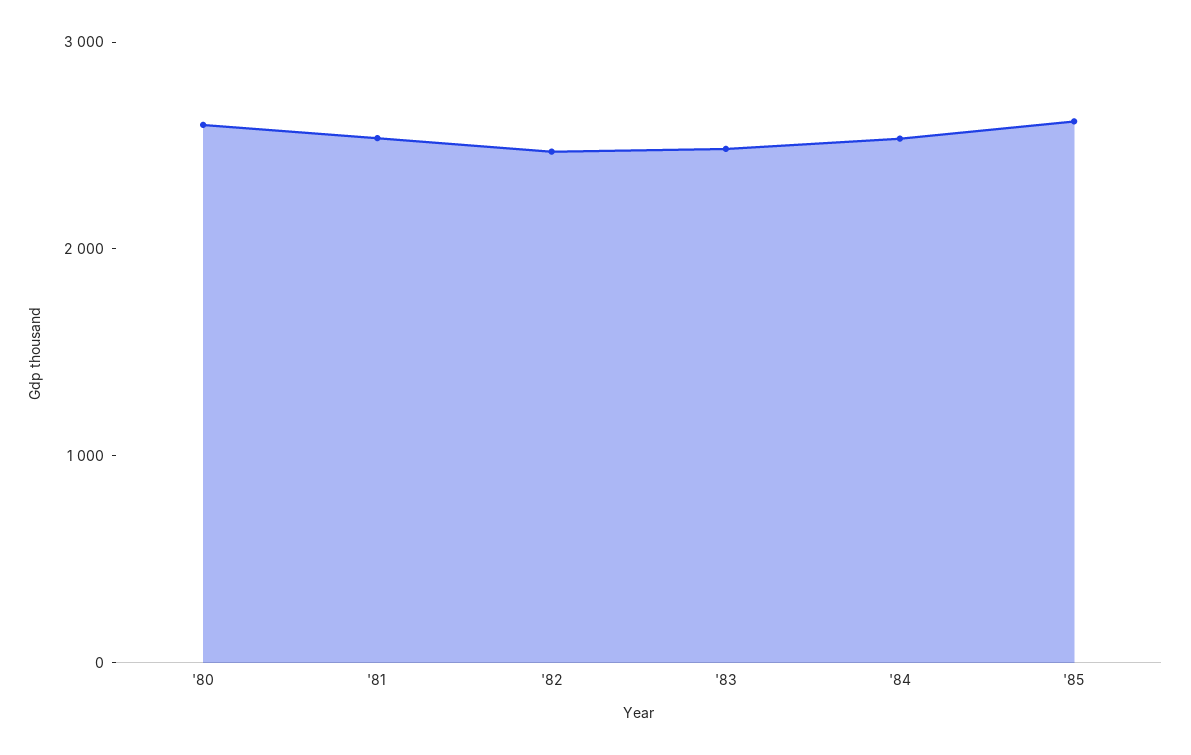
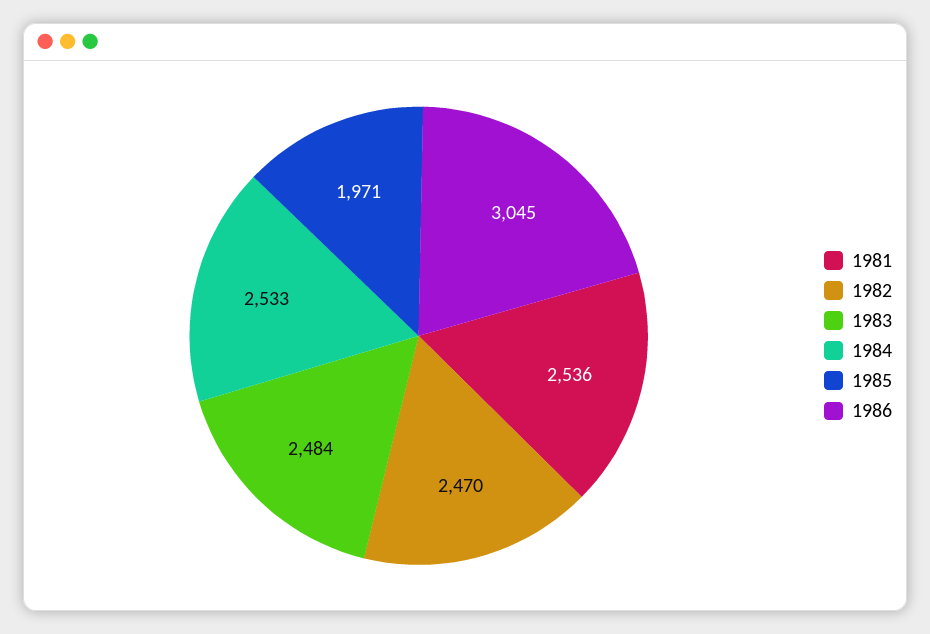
'80: 2600 -> none
'85: 2600 -> 1971
1986: none -> 3045

